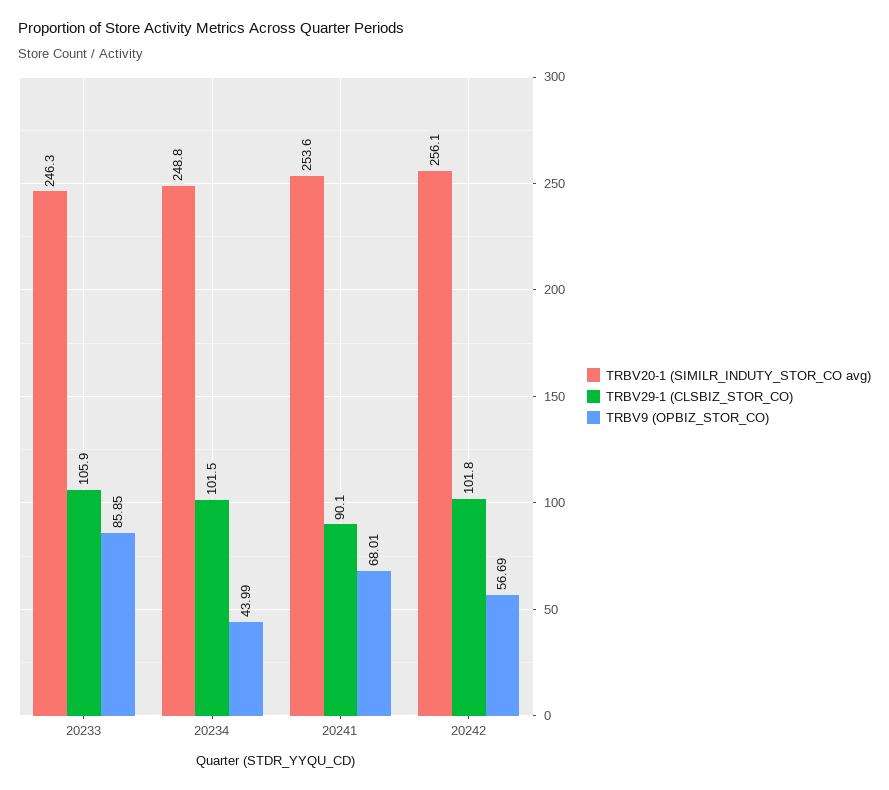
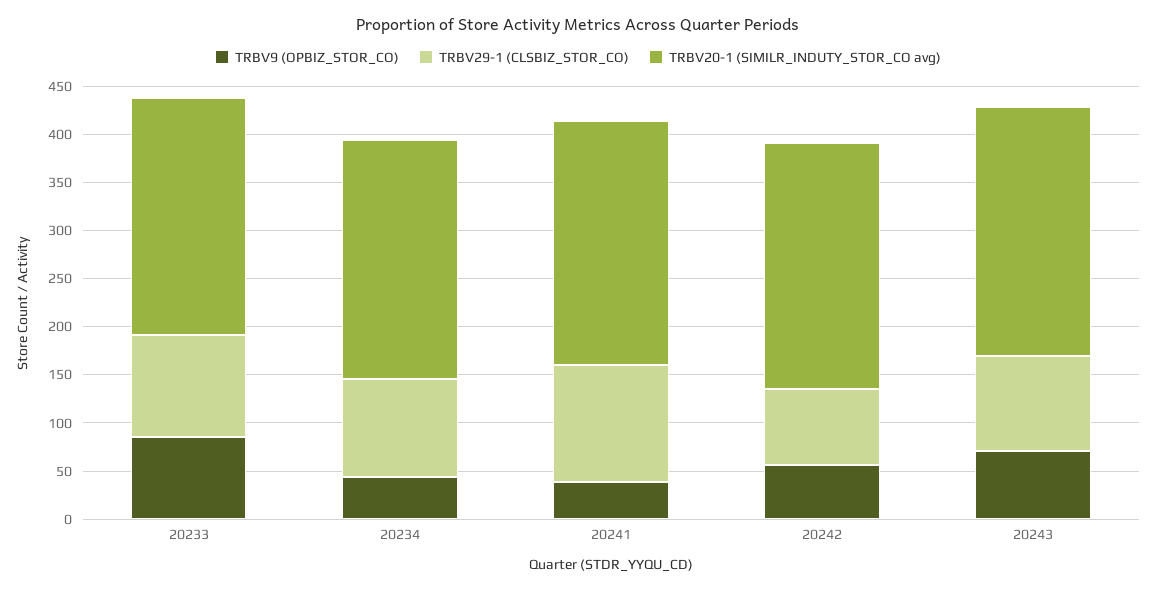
TRBV29-1 (CLSBIZ_STOR_CO), 20241: 90.1 -> 120
TRBV9 (OPBIZ_STOR_CO), 20241: 68.01 -> 40
TRBV29-1 (CLSBIZ_STOR_CO), 20242: 101.8 -> 80
TRBV9 (OPBIZ_STOR_CO), 20243: none -> 70
TRBV29-1 (CLSBIZ_STOR_CO), 20243: none -> 100
TRBV20-1 (SIMILR_INDUTY_STOR_CO avg), 20243: none -> 260

